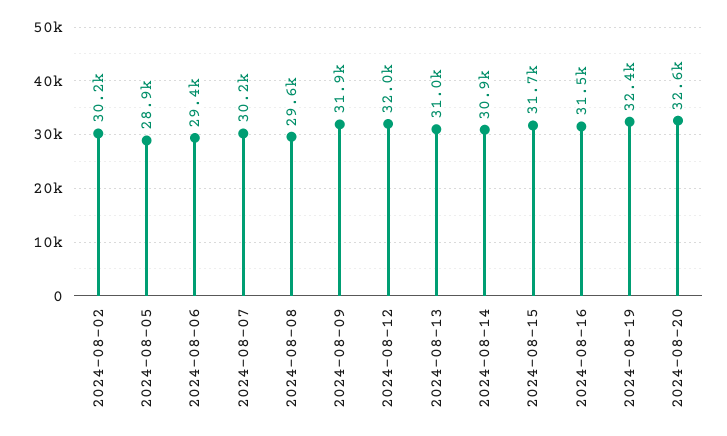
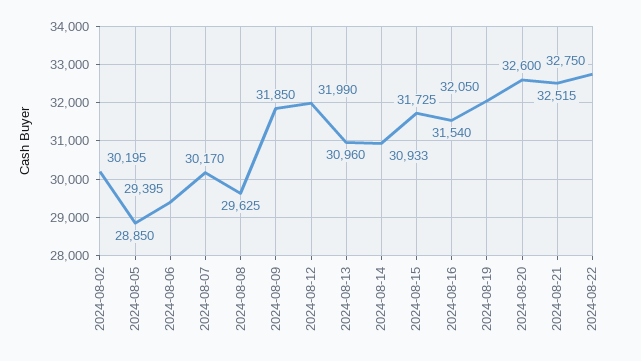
2024-08-19: 32400 -> 32050
2024-08-21: none -> 32515
2024-08-22: none -> 32750

